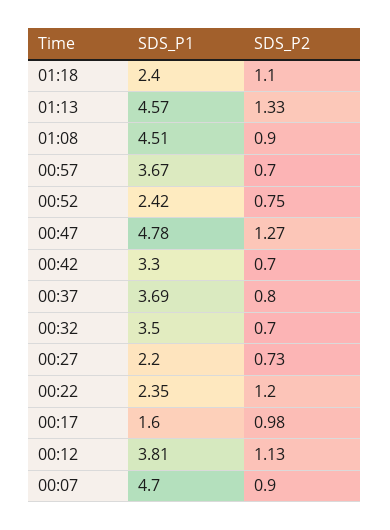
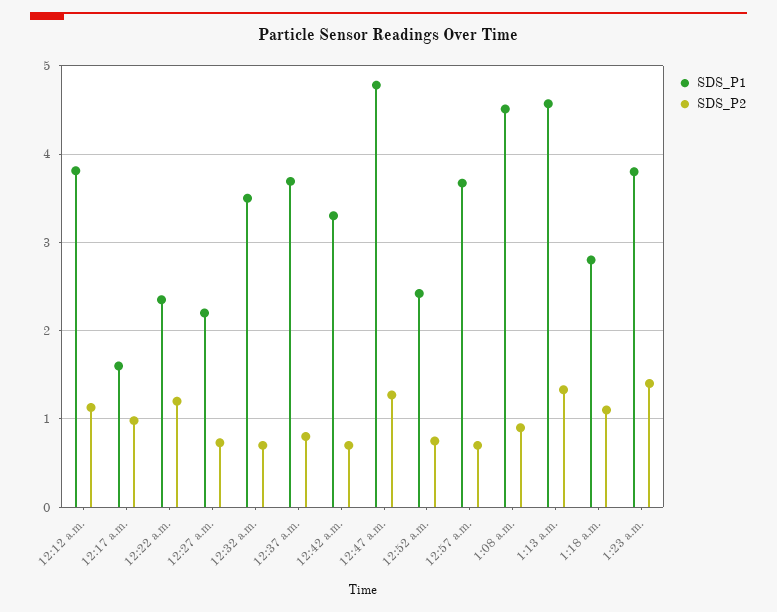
SDS_P1, 01:18: 2.4 -> 2.8
SDS_P1, 00:07: 4.7 -> none
SDS_P2, 00:07: 0.9 -> none
SDS_P1, 1:23 a.m.: none -> 3.8
SDS_P2, 1:23 a.m.: none -> 1.4

